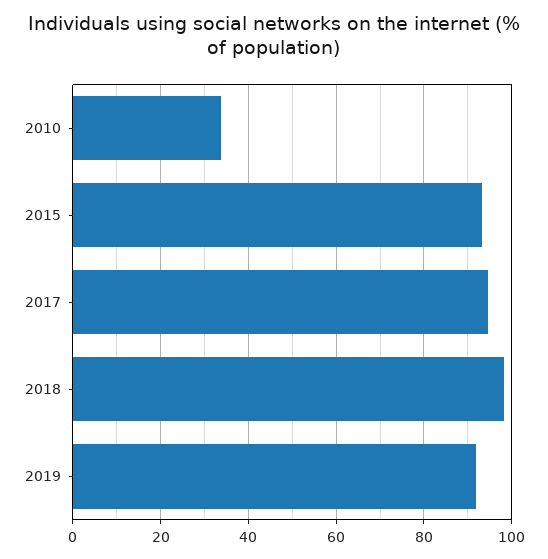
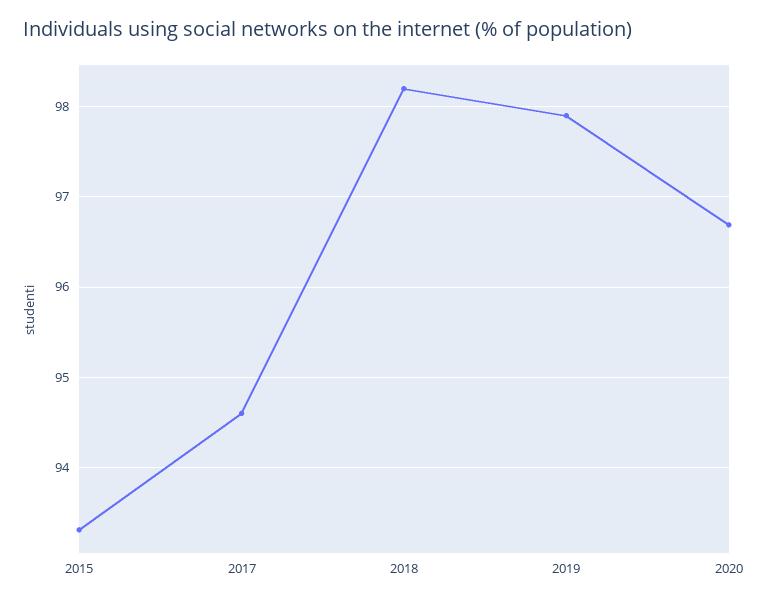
2010: 34 -> none
2019: 92 -> 97.9
2020: none -> 96.7

